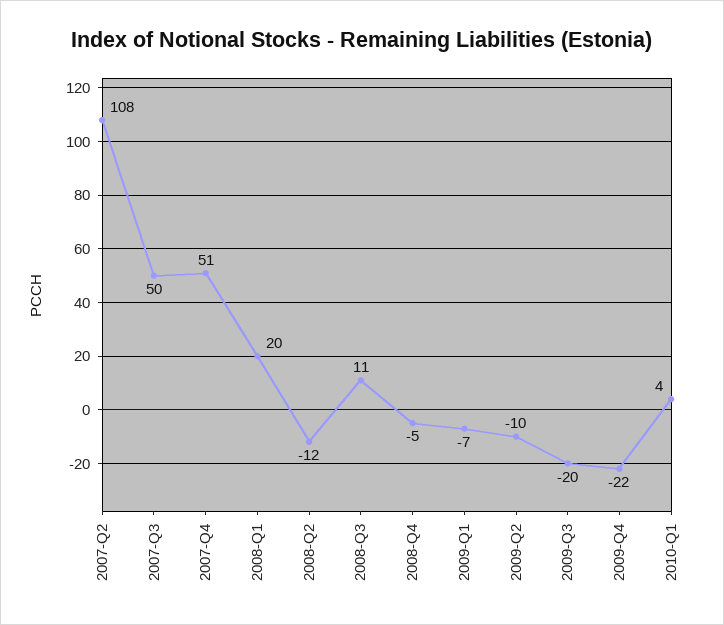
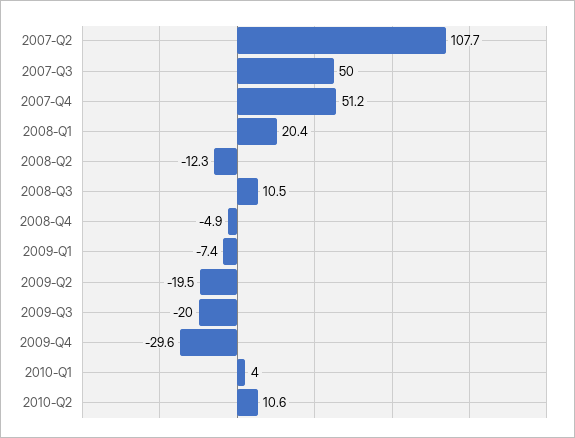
2009-Q2: -10 -> -19.5
2009-Q4: -22 -> -29.6
2010-Q2: none -> 10.6

